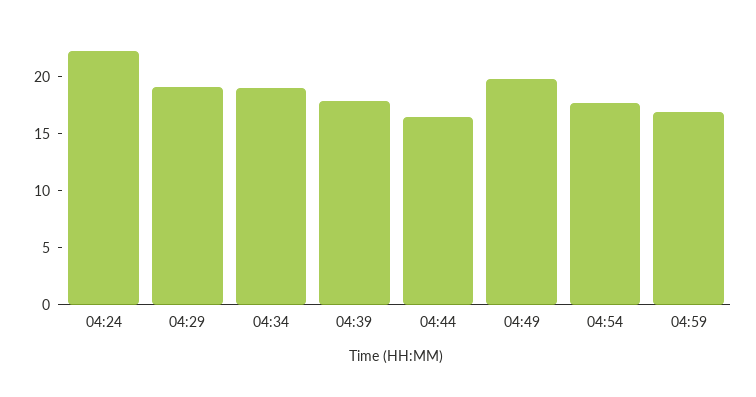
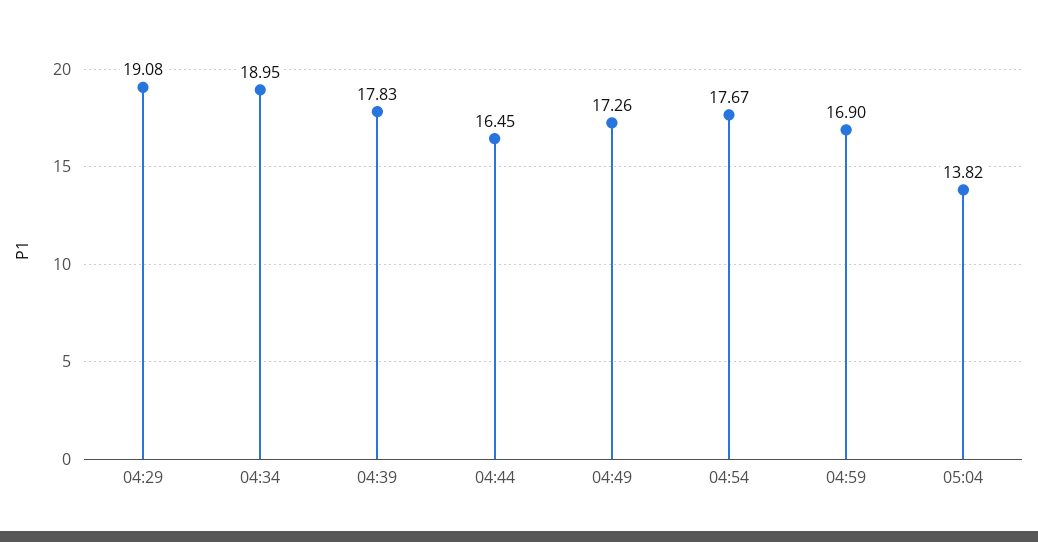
04:24: 22 -> none
04:49: 20 -> 17.26
05:04: none -> 13.82

